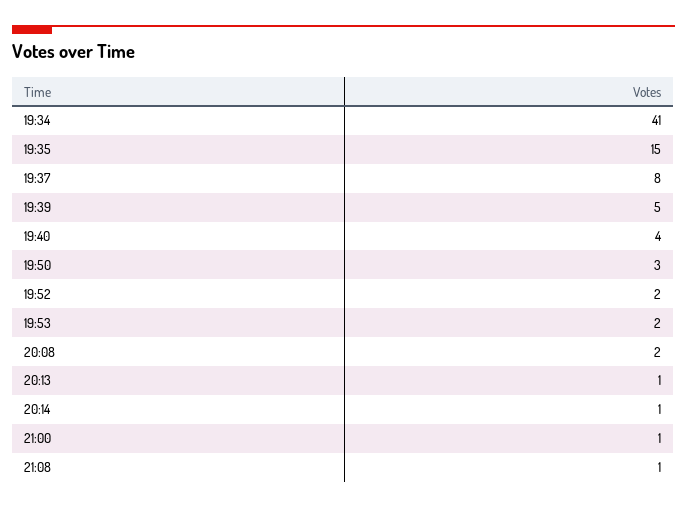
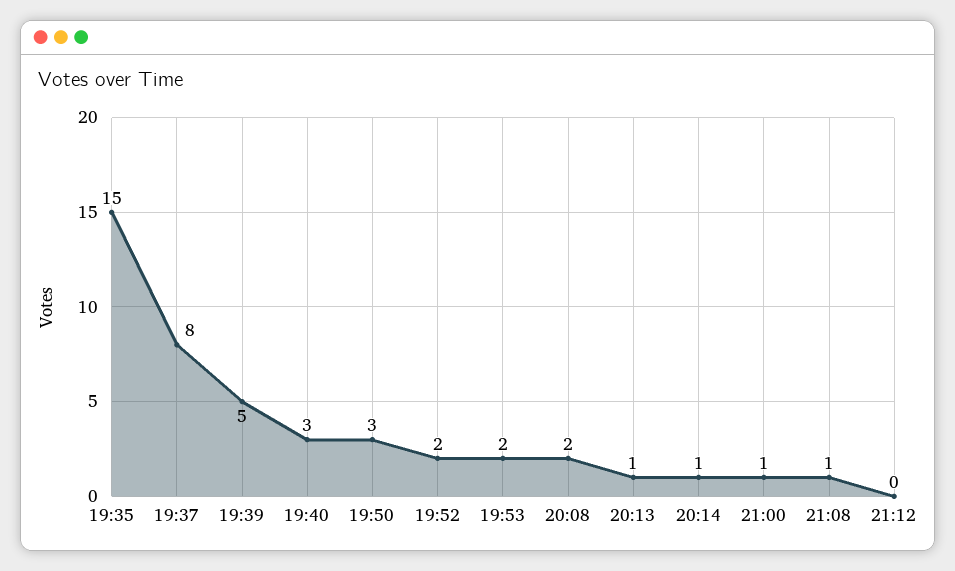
19:34: 41 -> none
19:40: 4 -> 3
21:12: none -> 0

